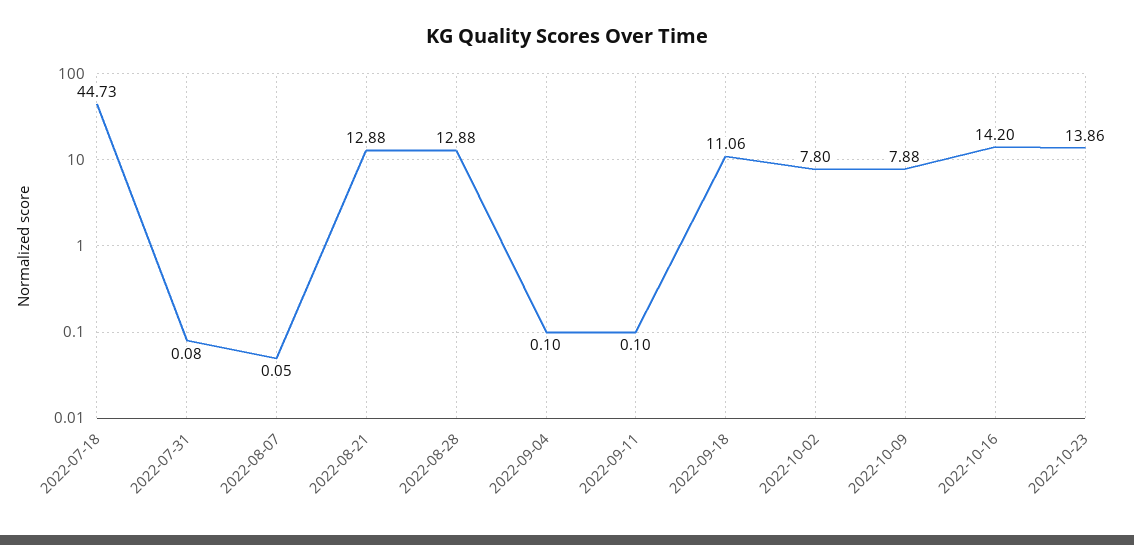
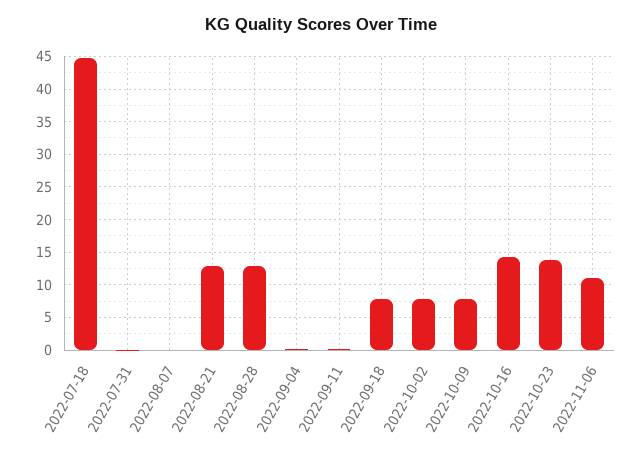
2022-09-18: 11.06 -> 8
2022-11-06: none -> 11

